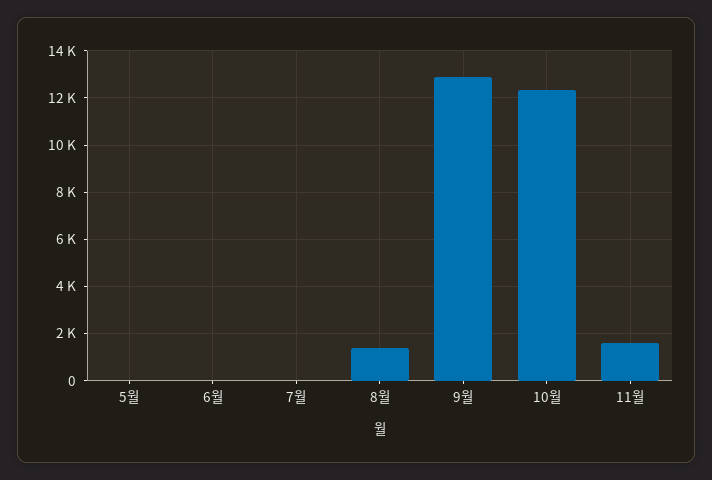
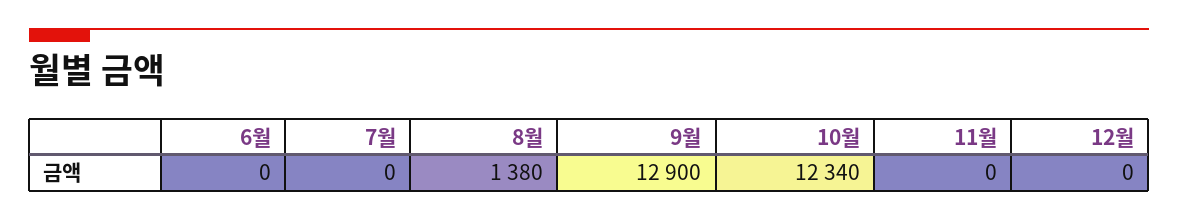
5월: 0 -> none
11월: 1500 -> 0
12월: none -> 0

